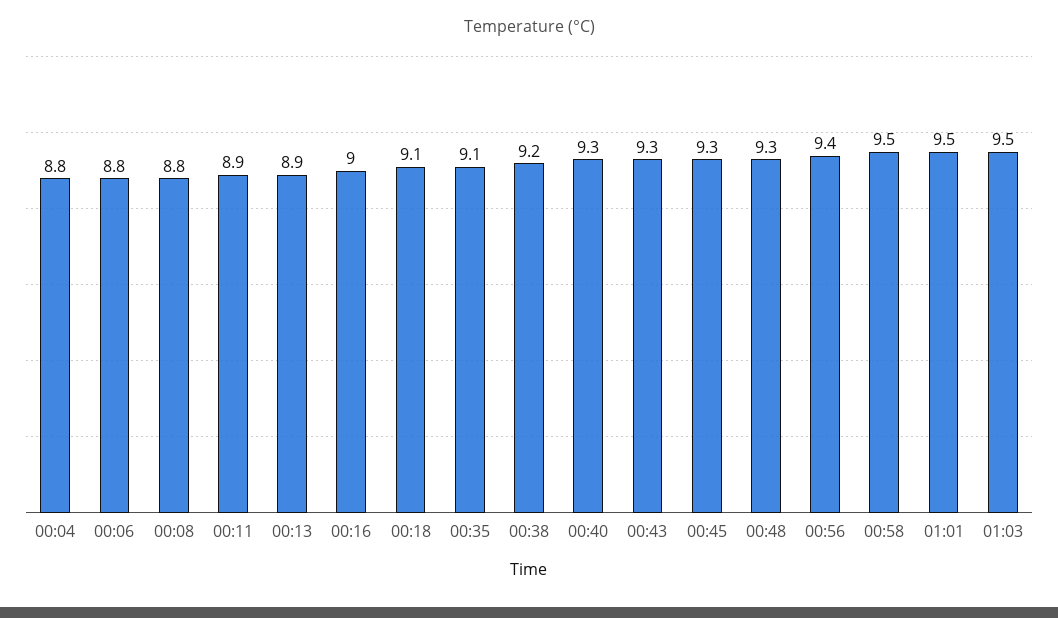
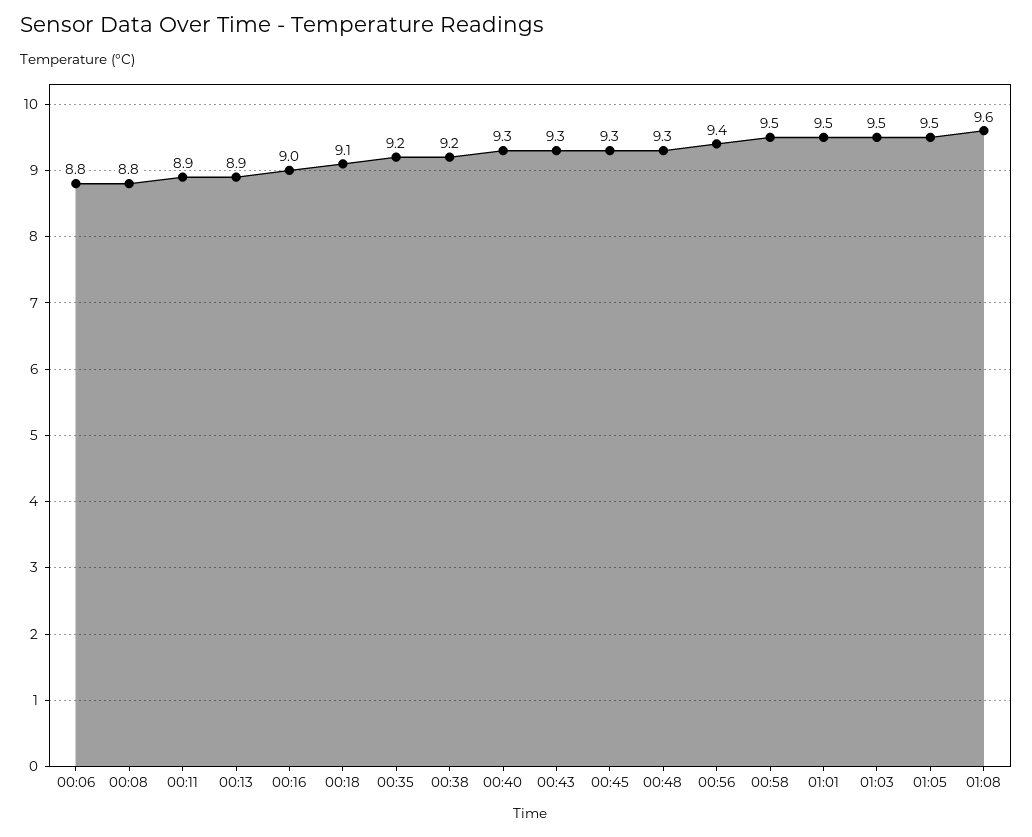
00:04: 8.8 -> none
00:35: 9.1 -> 9.2
01:05: none -> 9.5
01:08: none -> 9.6

